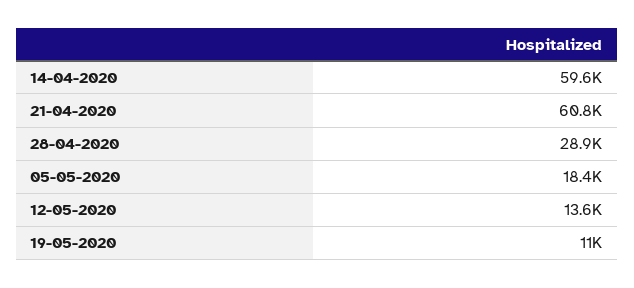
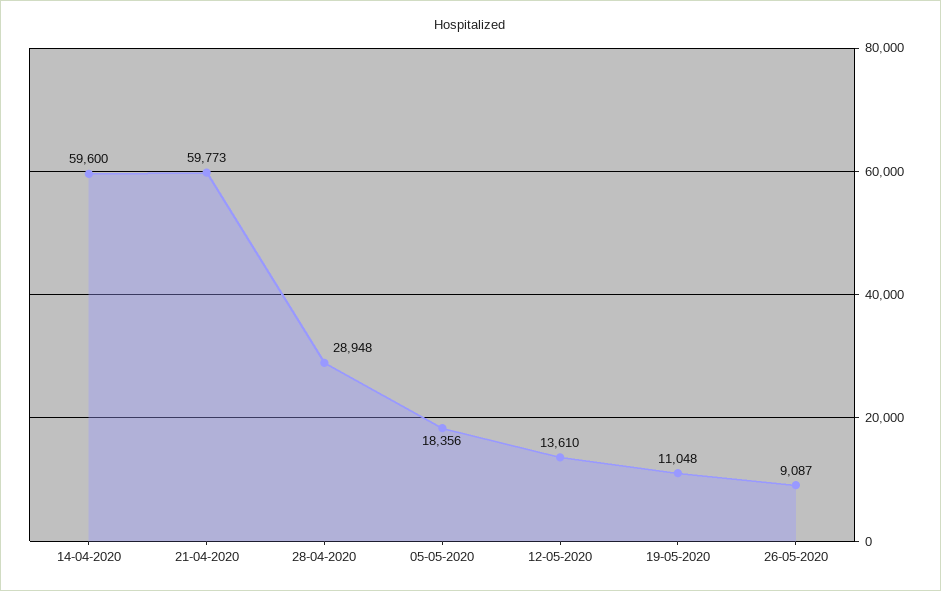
21-04-2020: 60800 -> 59773
26-05-2020: none -> 9087

